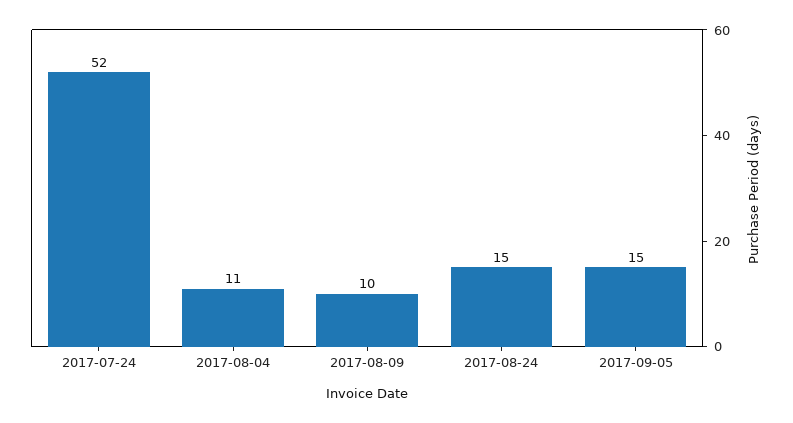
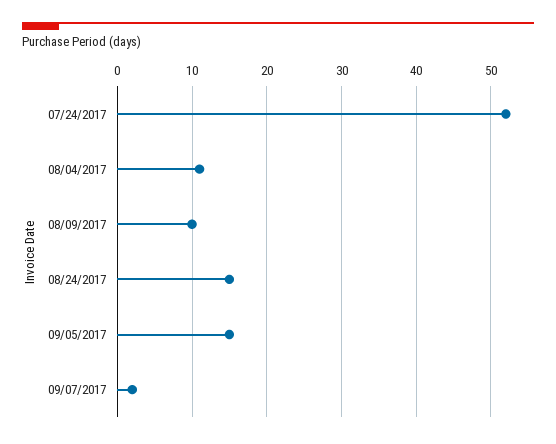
09/07/2017: none -> 2

